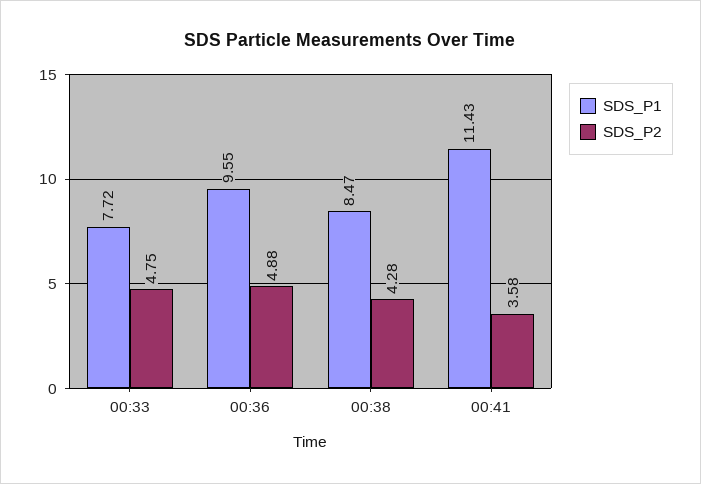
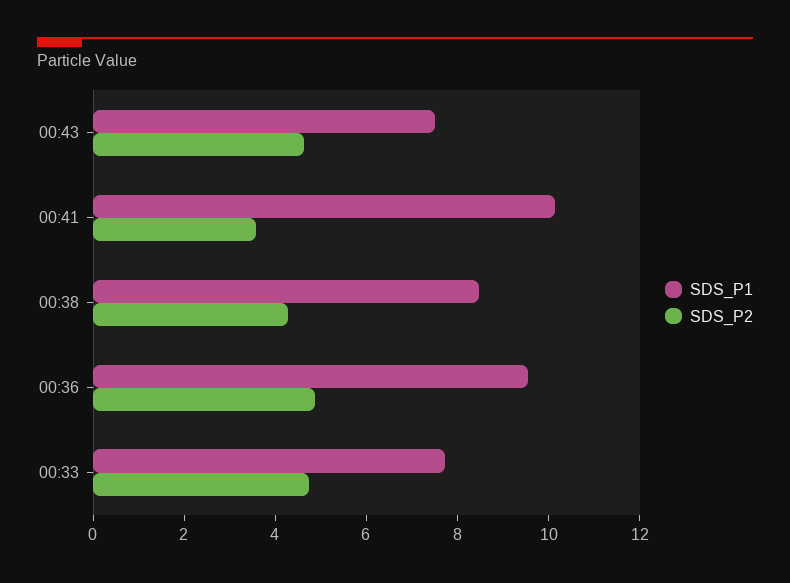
SDS_P1, 00:41: 11.43 -> 10
SDS_P1, 00:43: none -> 7.5
SDS_P2, 00:43: none -> 4.5

